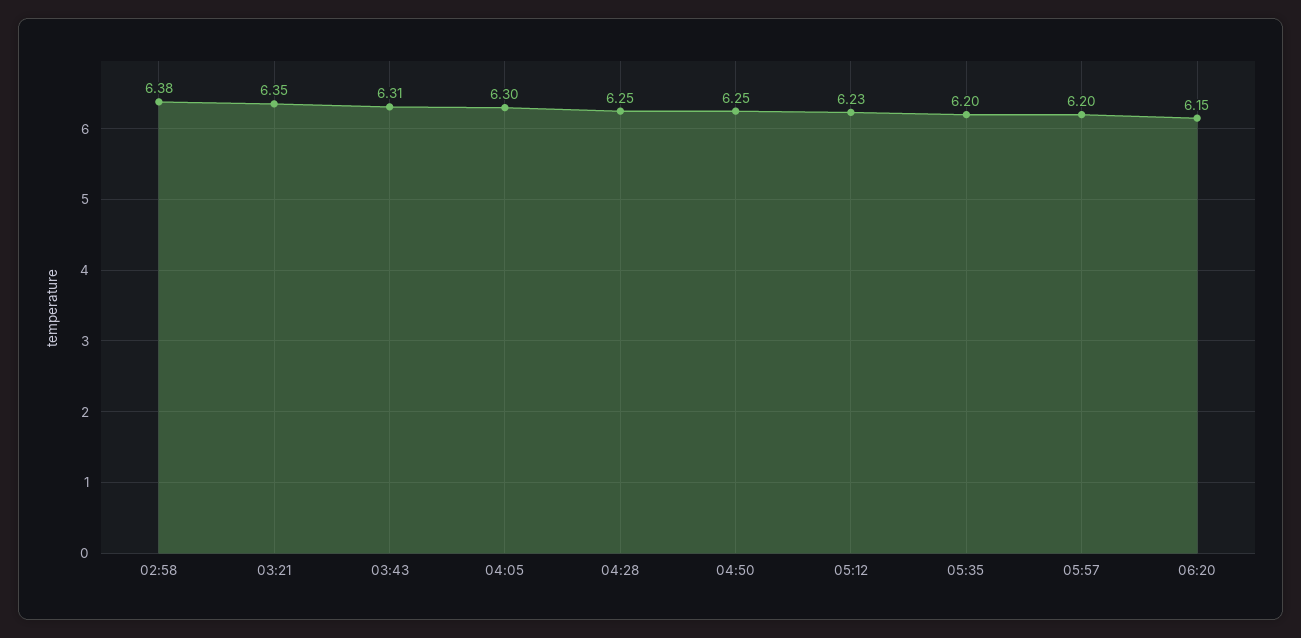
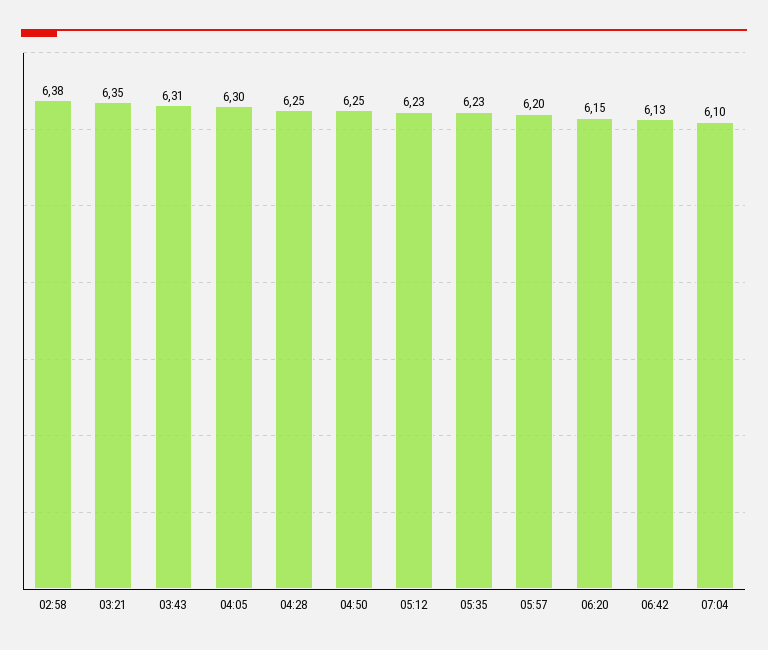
05:35: 6.2 -> 6.23
06:42: none -> 6.13
07:04: none -> 6.1

